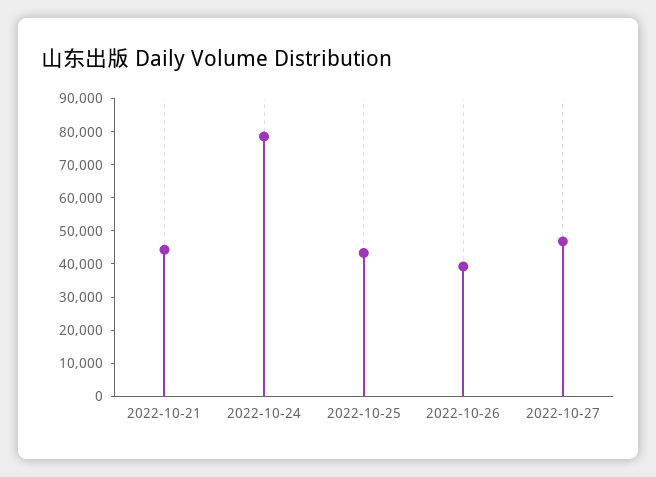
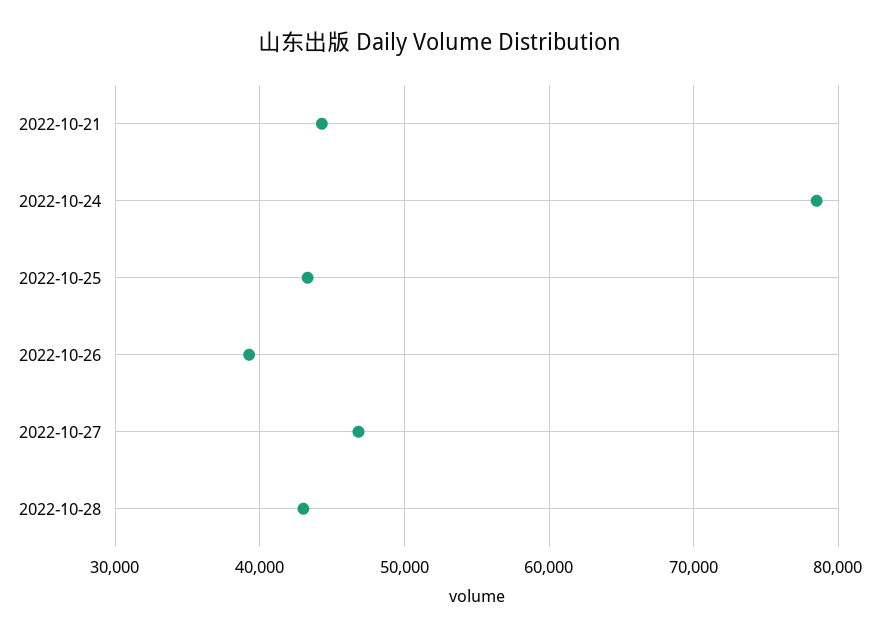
2022-10-28: none -> 43000

